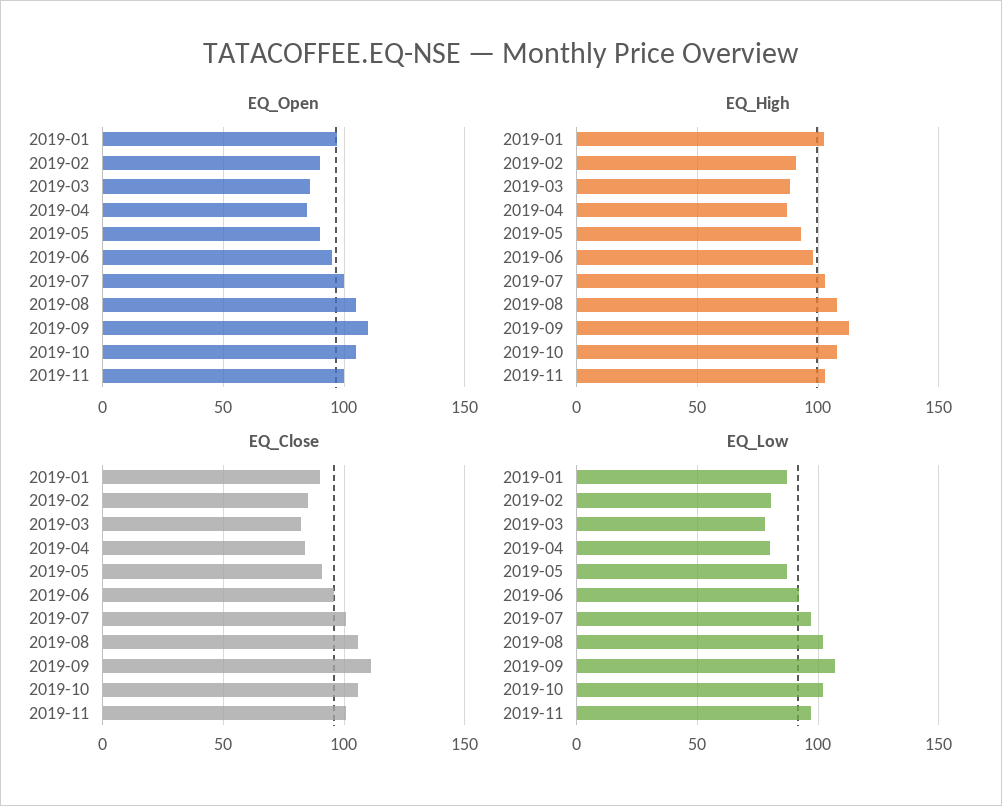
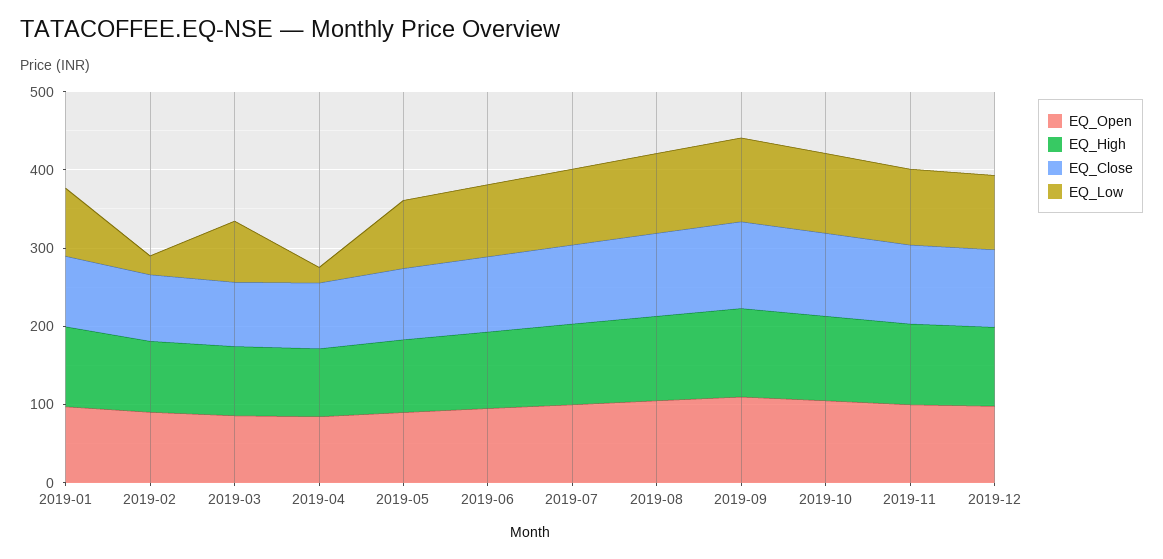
EQ_Low, 2019-02: 80 -> 20
EQ_Low, 2019-04: 80 -> 20
EQ_Open, 2019-12: none -> 100
EQ_High, 2019-12: none -> 100
EQ_Close, 2019-12: none -> 100
EQ_Low, 2019-12: none -> 100

